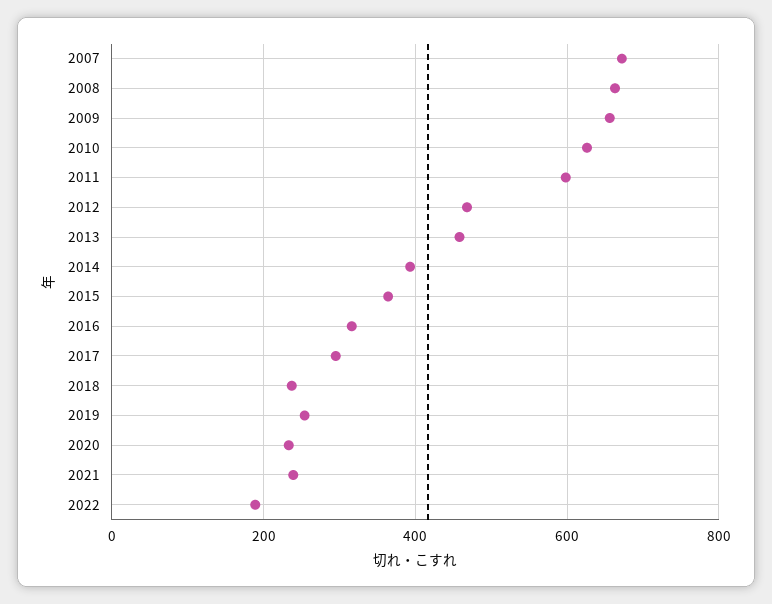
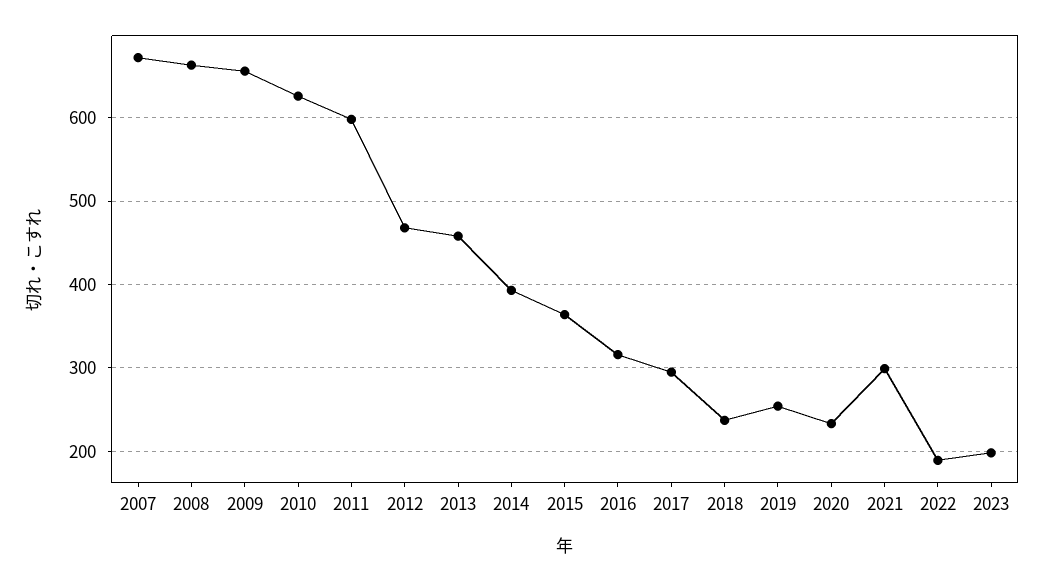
2021: 240 -> 300
2023: none -> 200

